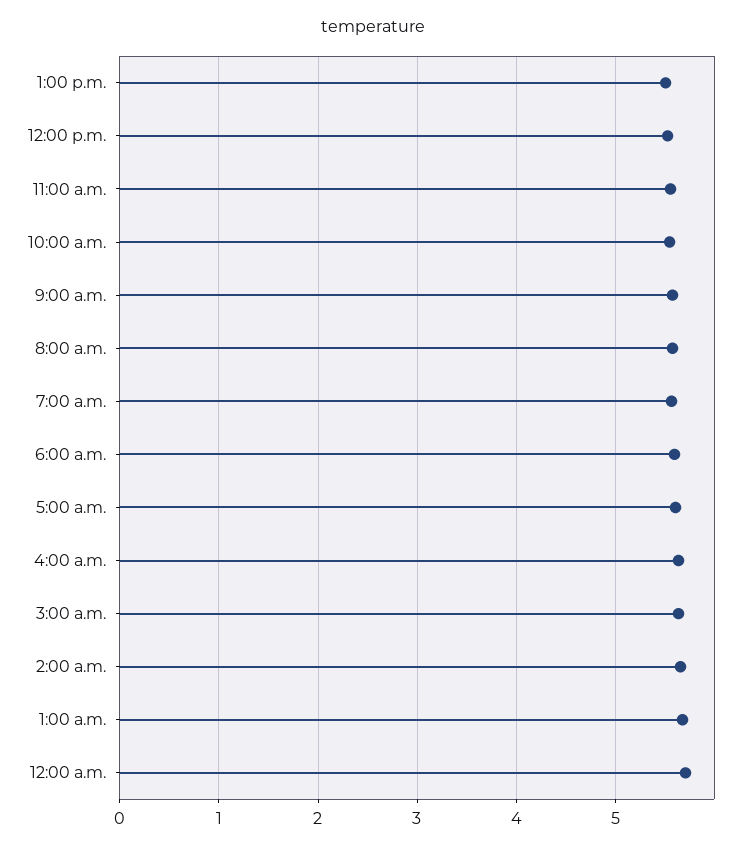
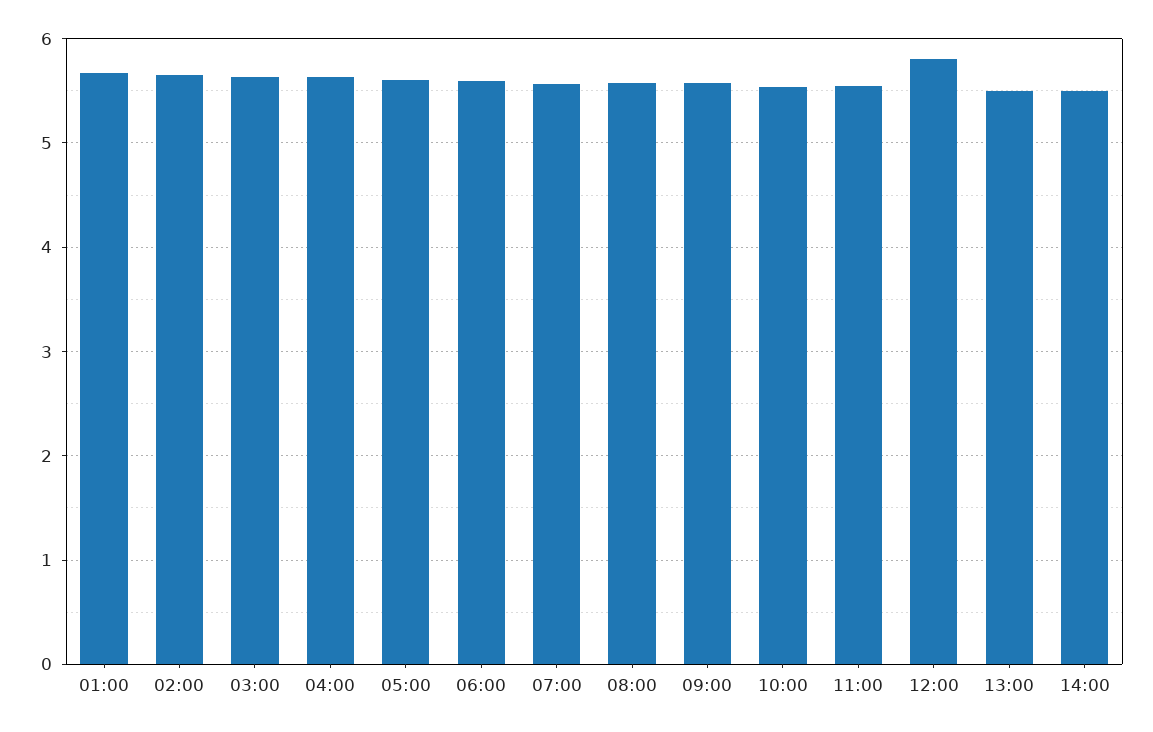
12:00 p.m.: 5.5 -> 5.8
12:00 a.m.: 5.7 -> none
14:00: none -> 5.5

